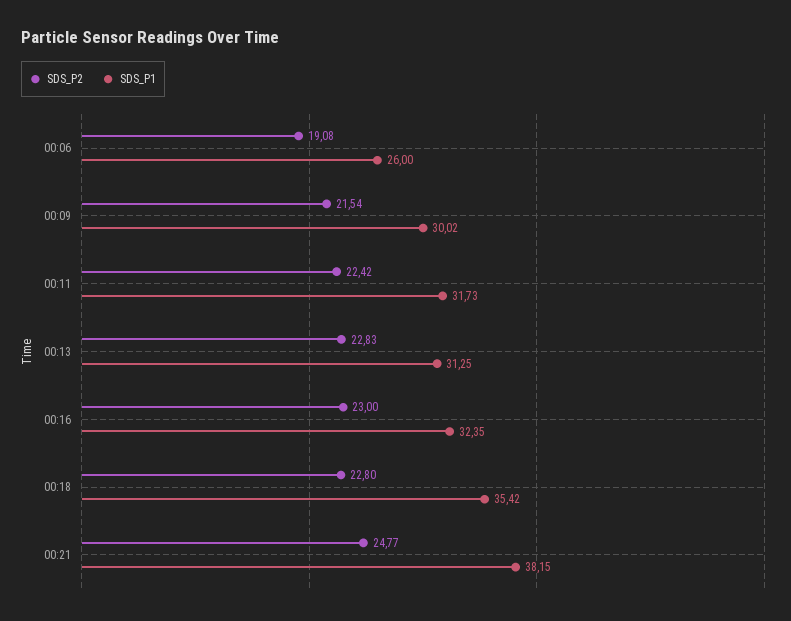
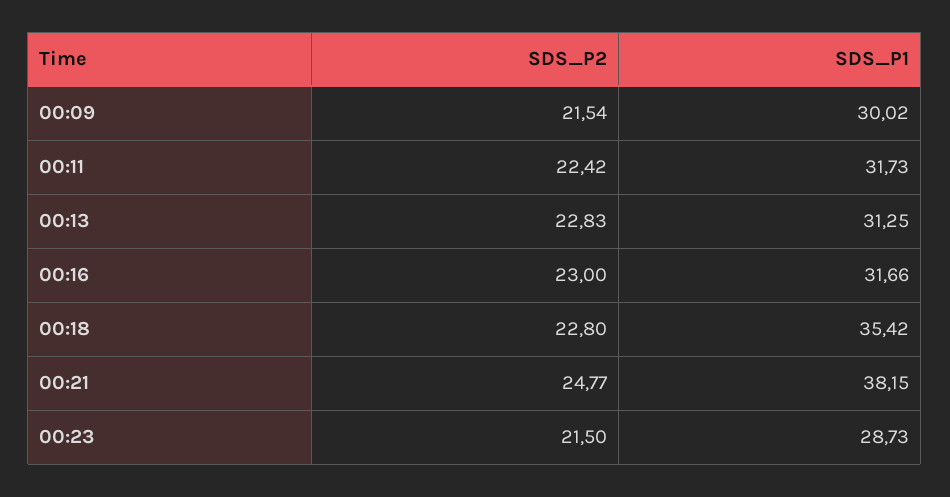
SDS_P2, 00:06: 19.08 -> none
SDS_P1, 00:06: 26 -> none
SDS_P1, 00:16: 32.35 -> 31.66
SDS_P2, 00:23: none -> 21.5
SDS_P1, 00:23: none -> 28.73

